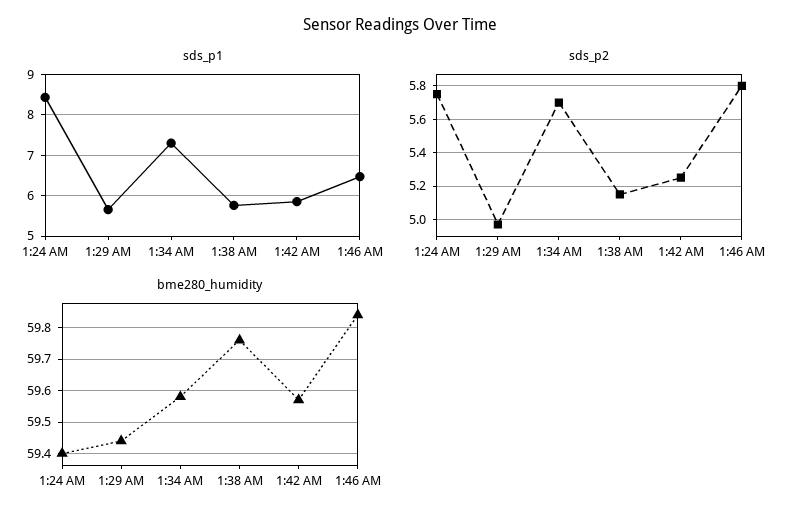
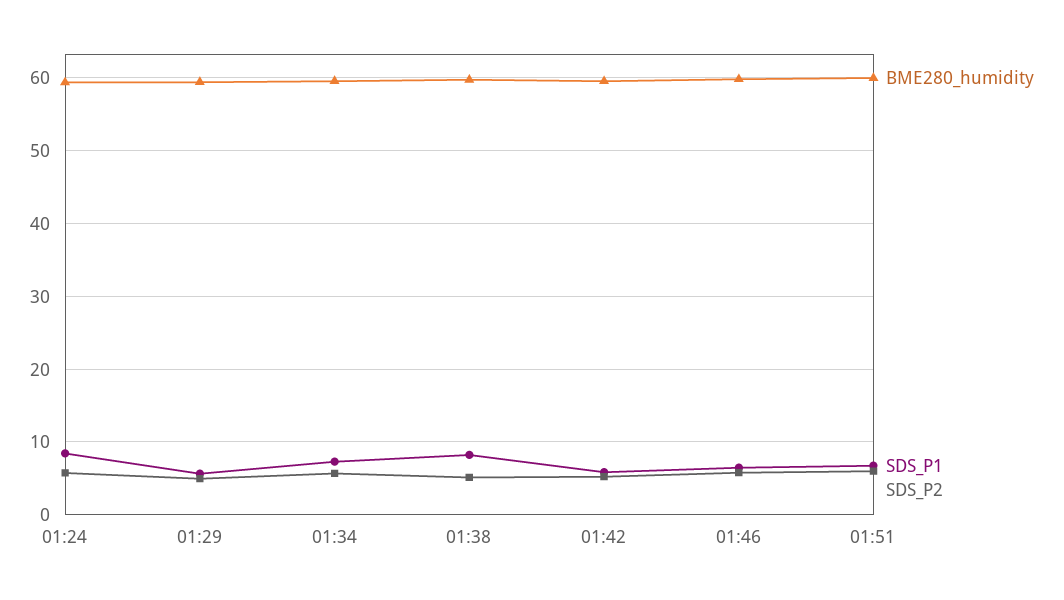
sds_p1, 1:38 AM: 5.8 -> 8
bme280_humidity, 01:51: none -> 60
sds_p1, 01:51: none -> 7
sds_p2, 01:51: none -> 6

